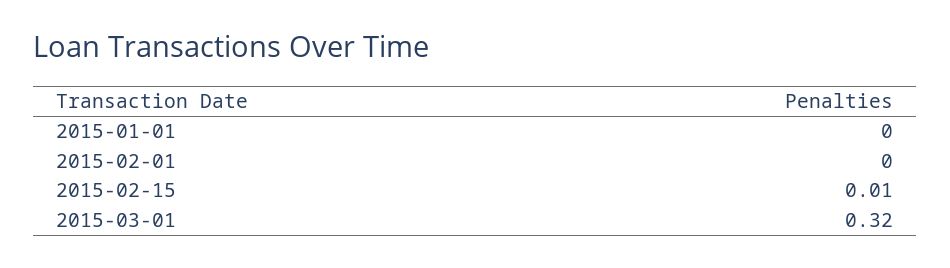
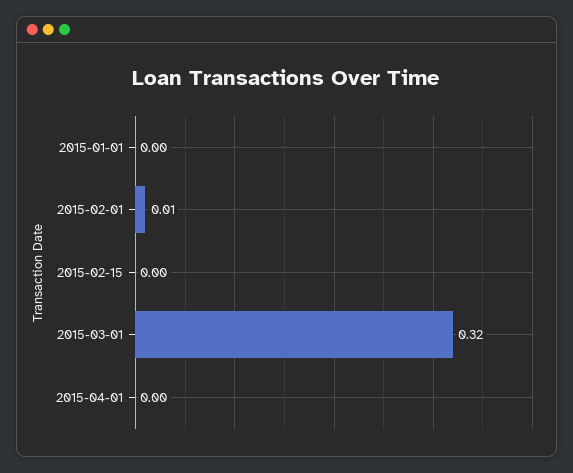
2015-02-01: 0 -> 0.01
2015-02-15: 0.01 -> 0
2015-04-01: none -> 0

